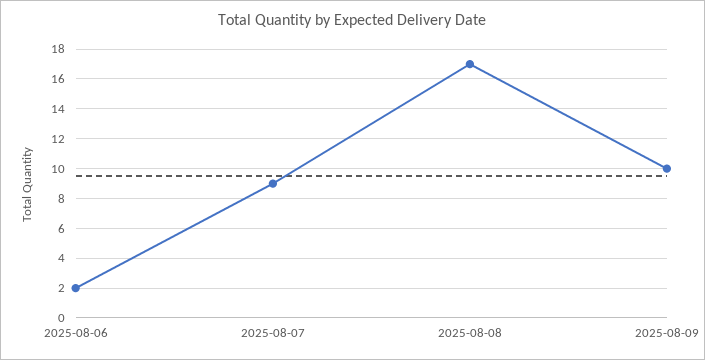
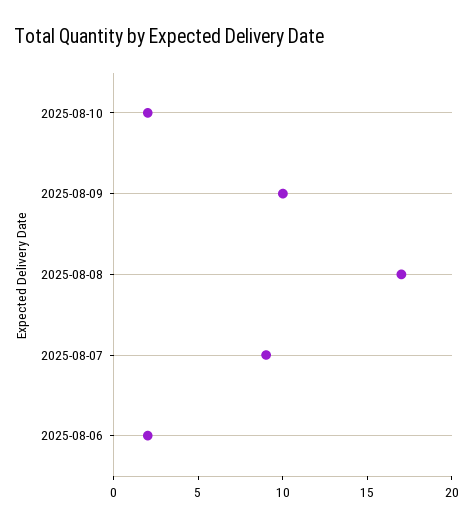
2025-08-10: none -> 2

